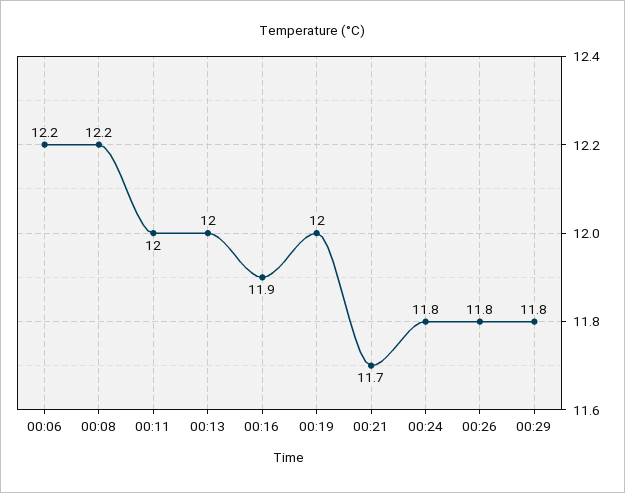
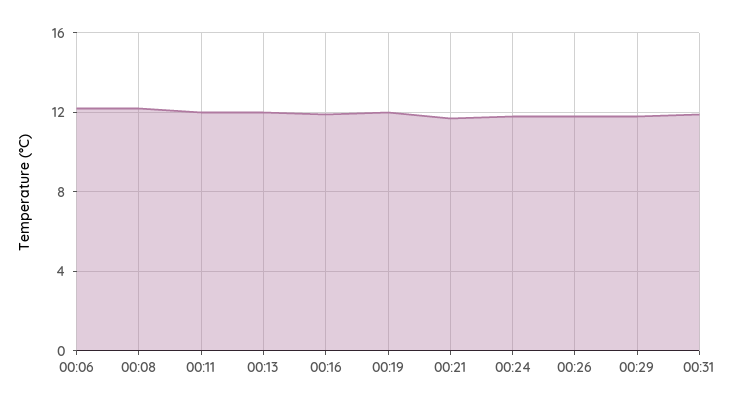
00:31: none -> 12

